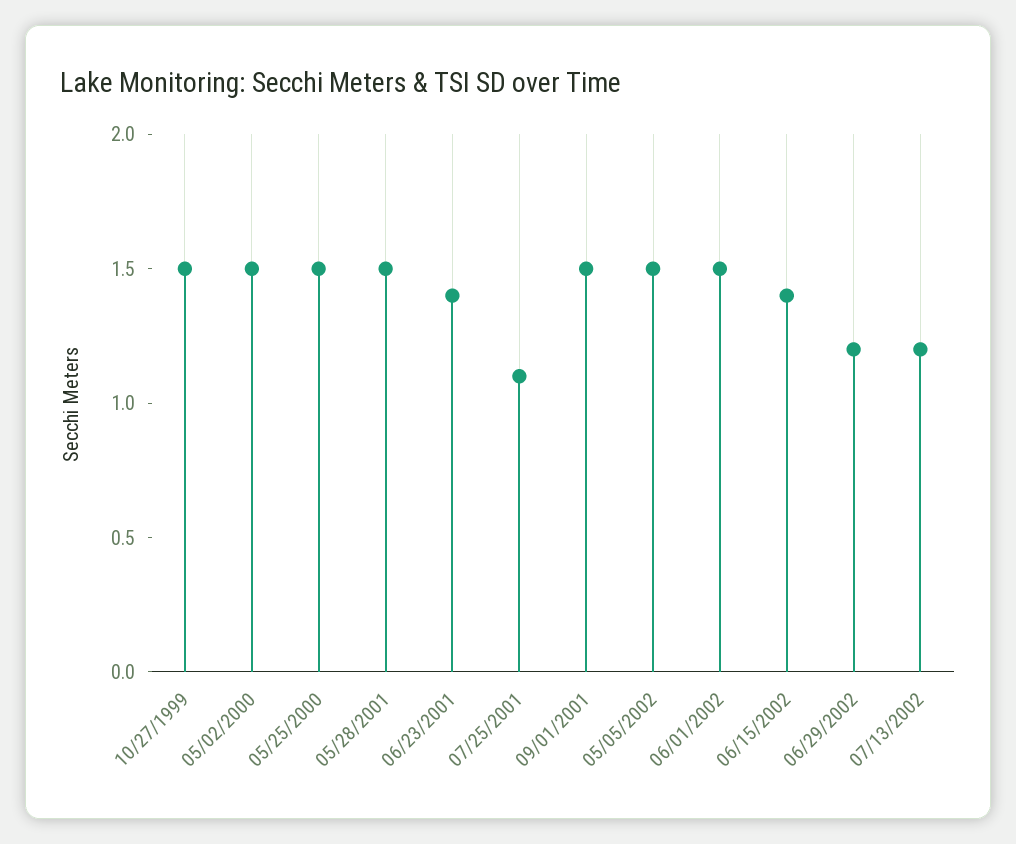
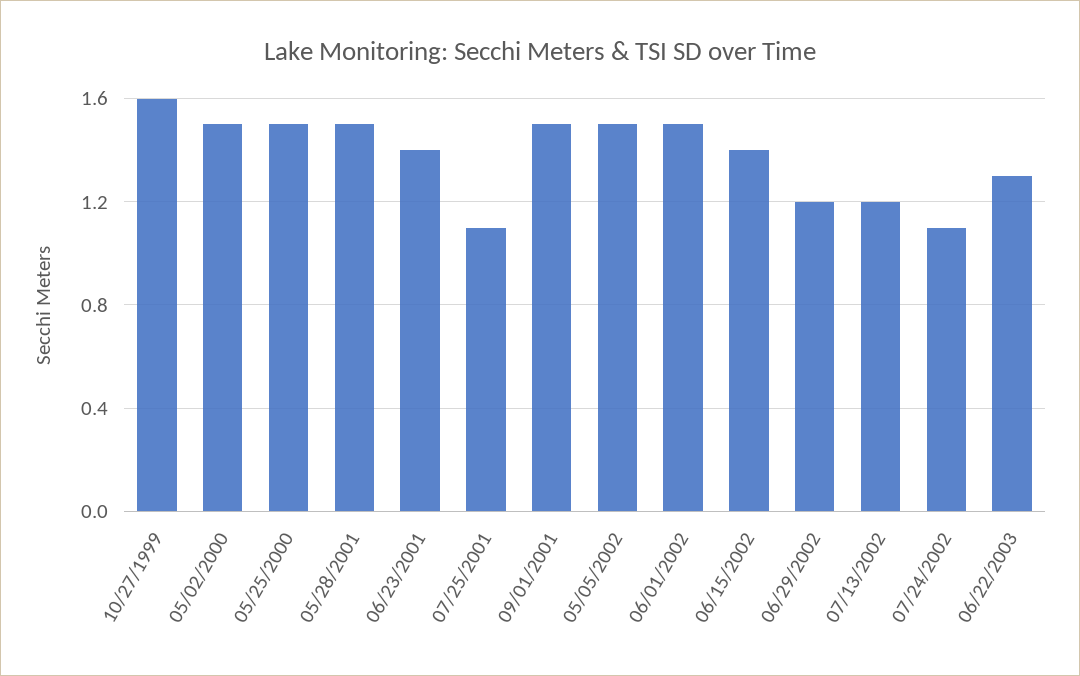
10/27/1999: 1.5 -> 1.6
07/24/2002: none -> 1.1
06/22/2003: none -> 1.3

